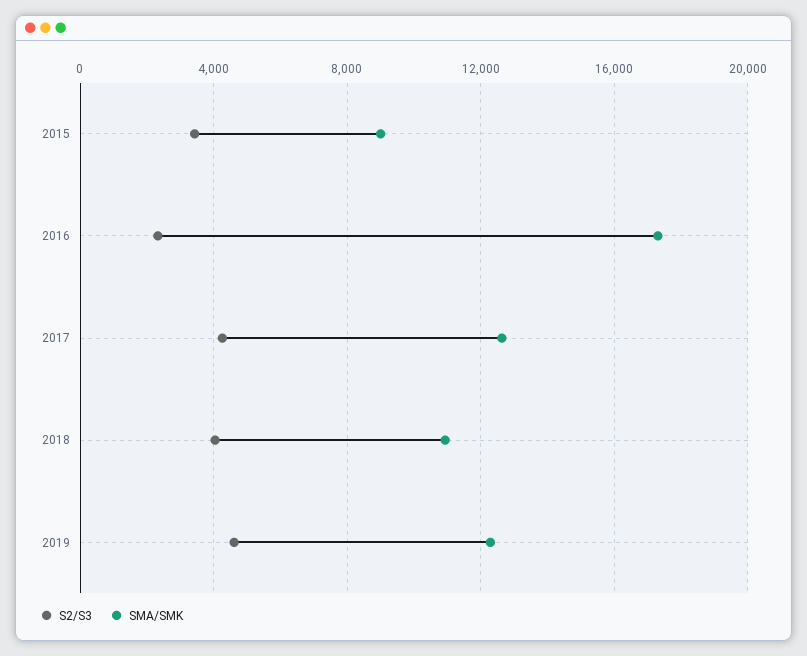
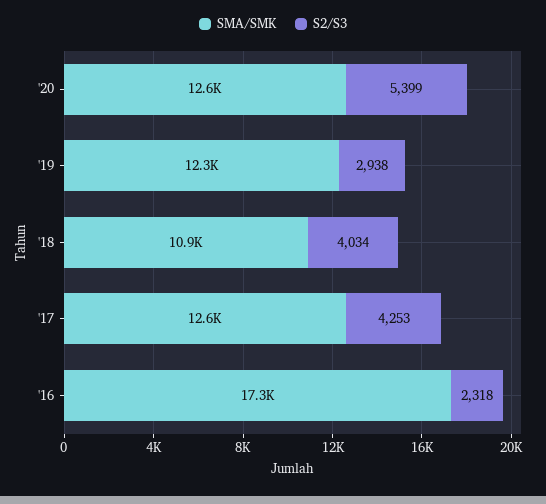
S2/S3, 2015: 3500 -> none
SMA/SMK, 2015: 9000 -> none
S2/S3, 2019: 4500 -> 2938
SMA/SMK, '20: none -> 12600
S2/S3, '20: none -> 5399

